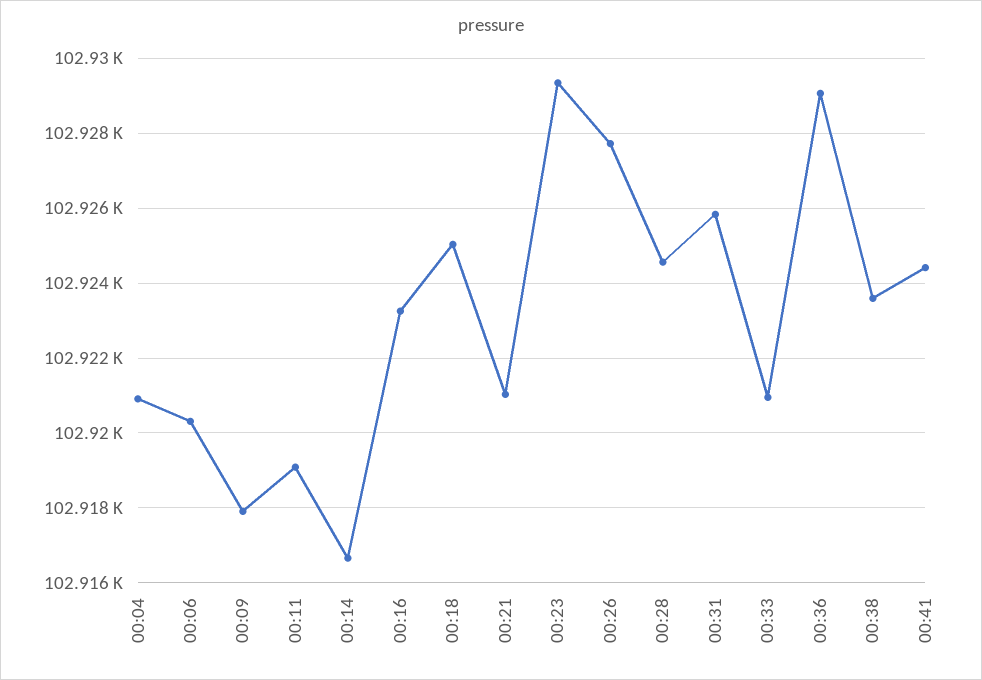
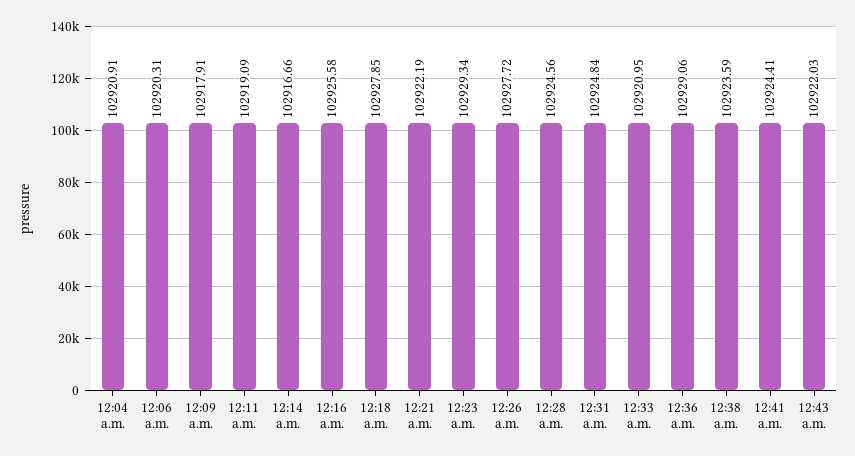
00:16: 102923.2 -> 102925.58
00:18: 102925 -> 102927.85
00:21: 102921 -> 102922.19
00:31: 102925.8 -> 102924.84
12:43 a.m.: none -> 102922.03

